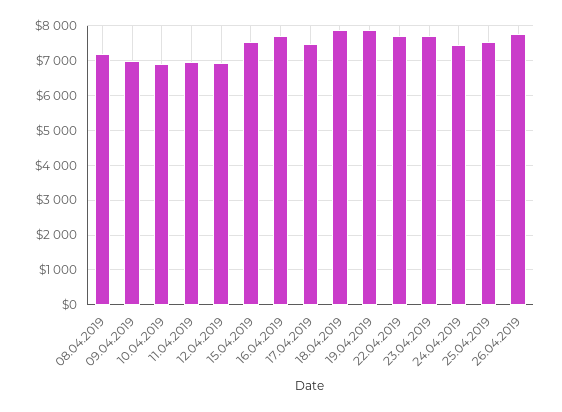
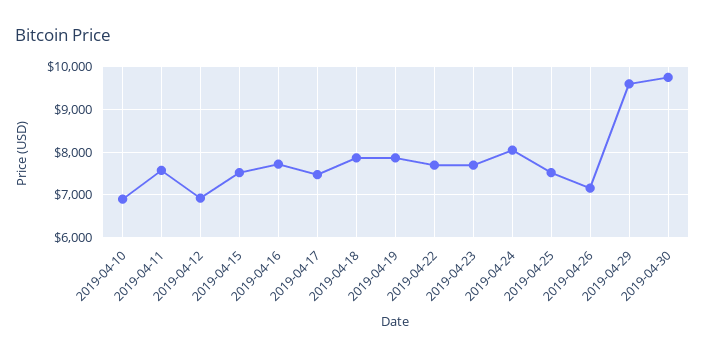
08.04.2019: 7200 -> none
09.04.2019: 7000 -> none
11.04.2019: 7000 -> 7600
24.04.2019: 7400 -> 8000
26.04.2019: 7800 -> 7200
2019-04-29: none -> 9600
2019-04-30: none -> 9800

